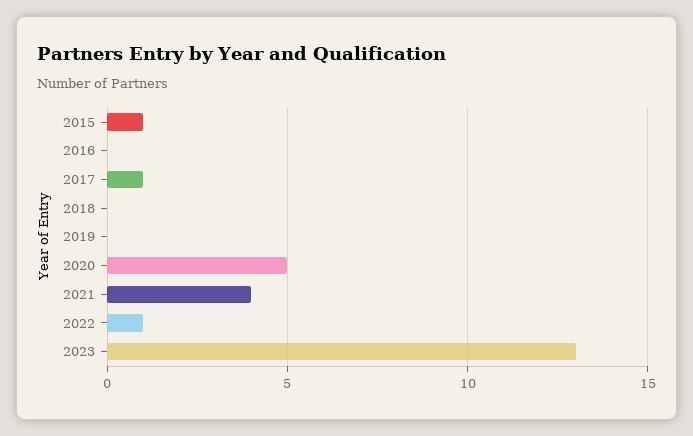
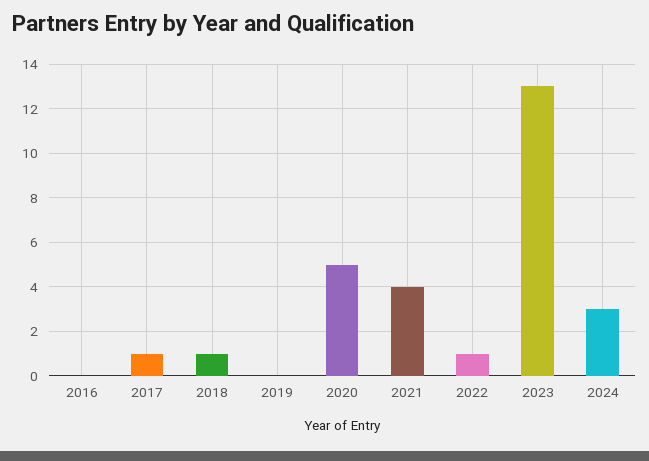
2015: 1 -> none
2018: 0 -> 1
2024: none -> 3

